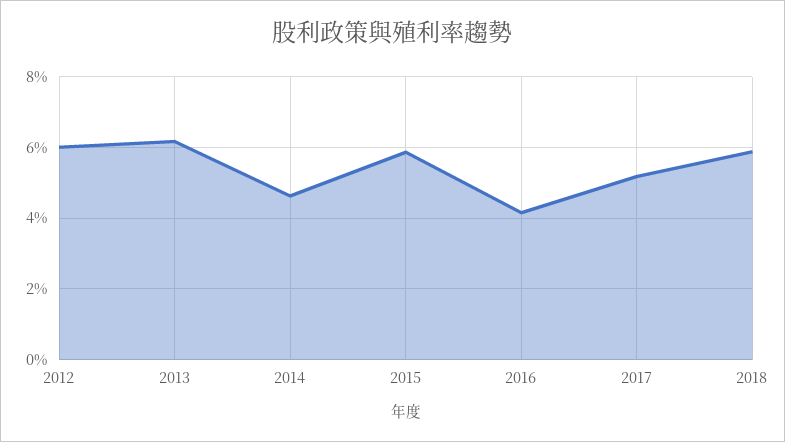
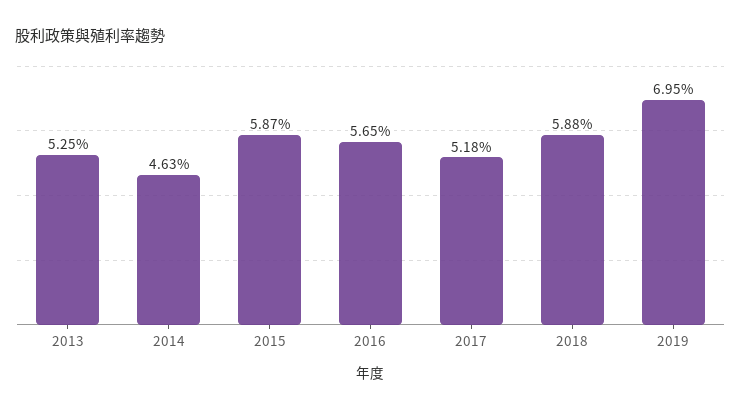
2012: 6 -> none
2013: 6.2 -> 5.25
2016: 4.2 -> 5.65
2019: none -> 6.95

